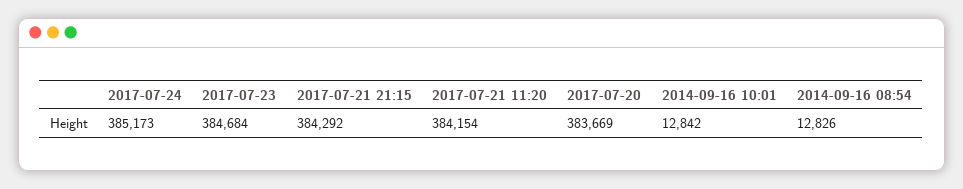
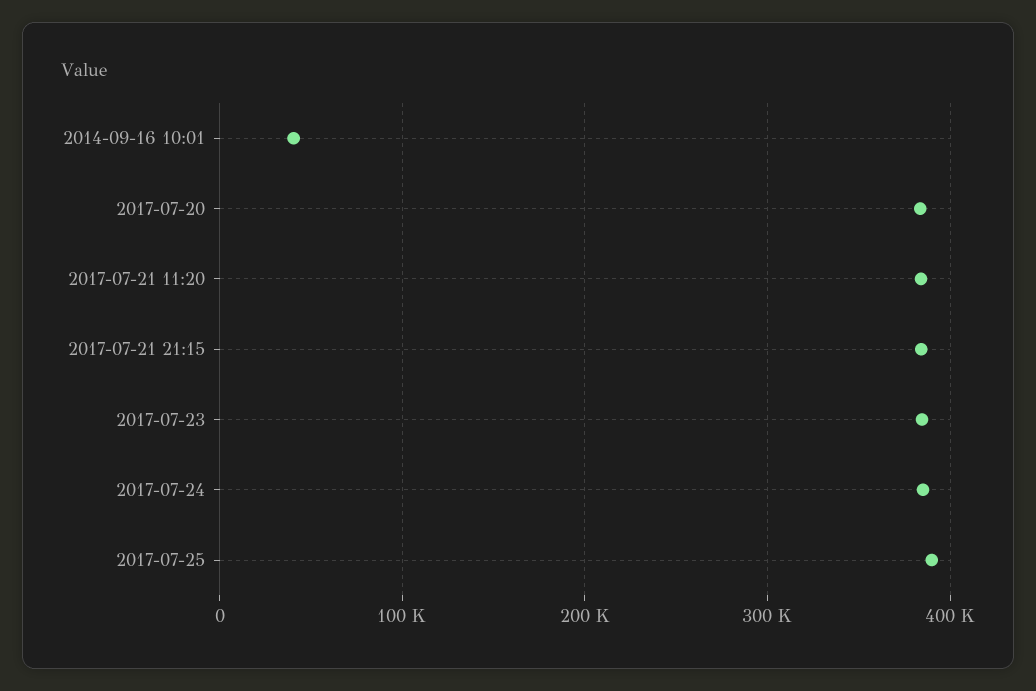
2014-09-16 10:01: 12842 -> 40000
2014-09-16 08:54: 12826 -> none
2017-07-25: none -> 390000

